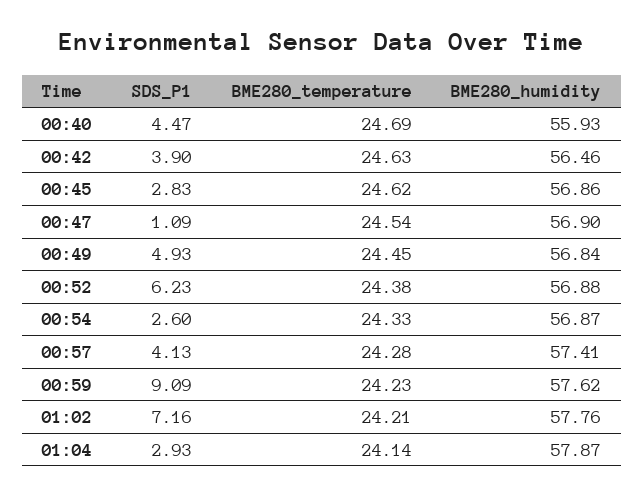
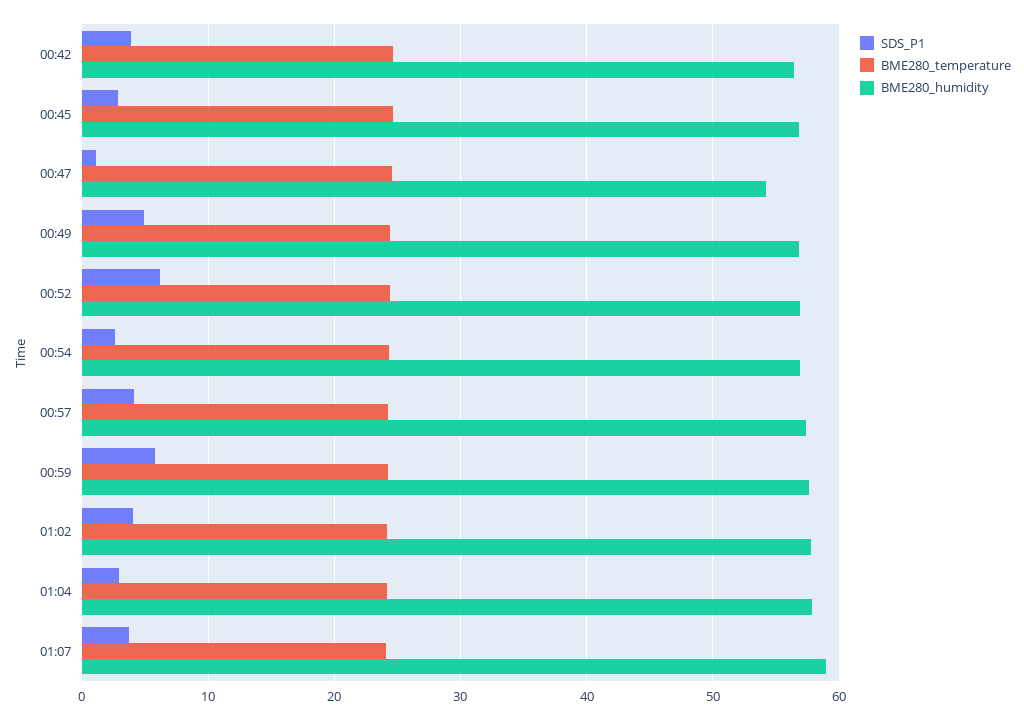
SDS_P1, 00:40: 4.47 -> none
BME280_temperature, 00:40: 24.69 -> none
BME280_humidity, 00:40: 55.93 -> none
BME280_humidity, 00:47: 56.9 -> 54
SDS_P1, 00:59: 9.09 -> 6
SDS_P1, 01:02: 7.16 -> 4
SDS_P1, 01:07: none -> 4
BME280_temperature, 01:07: none -> 24
BME280_humidity, 01:07: none -> 59

